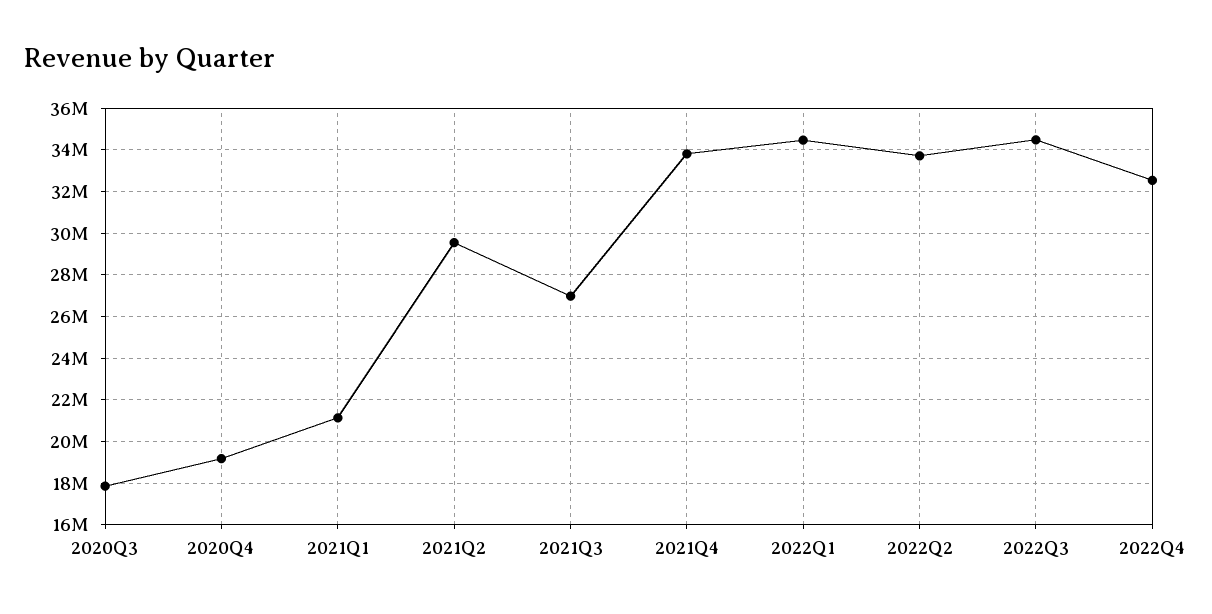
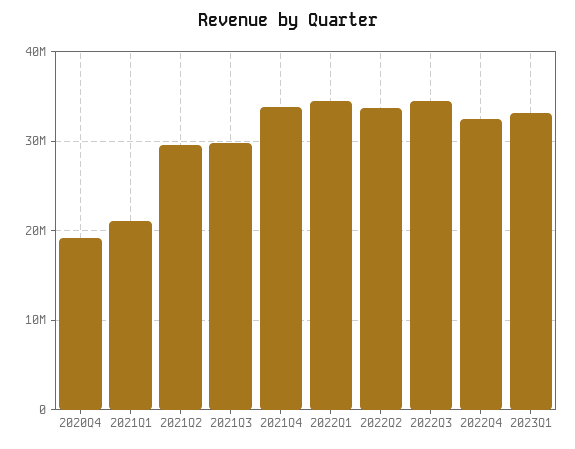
2020Q3: 18000000 -> none
2021Q3: 27000000 -> 30000000
2023Q1: none -> 33000000

